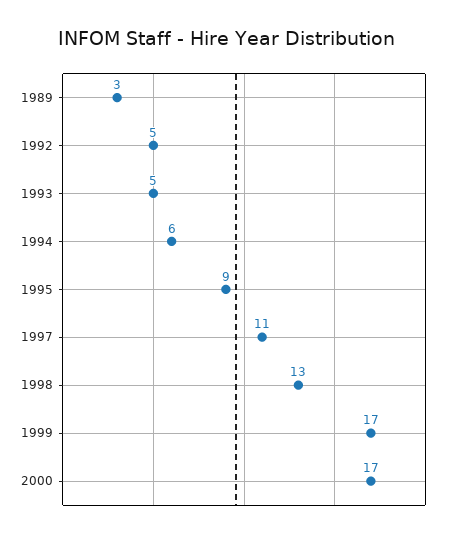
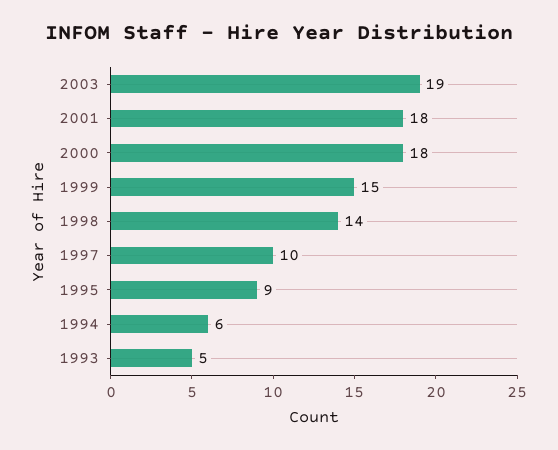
1989: 3 -> none
1992: 5 -> none
1997: 11 -> 10
1998: 13 -> 14
1999: 17 -> 15
2000: 17 -> 18
2003: none -> 19
2001: none -> 18

